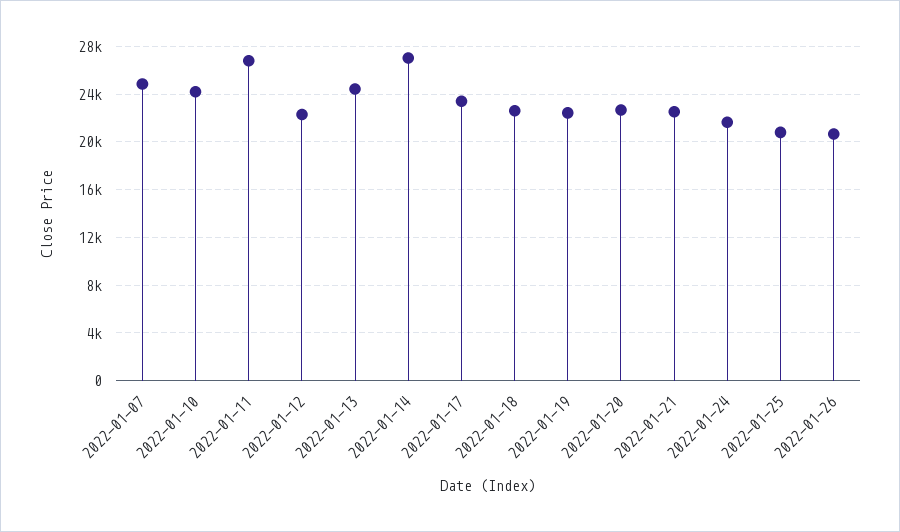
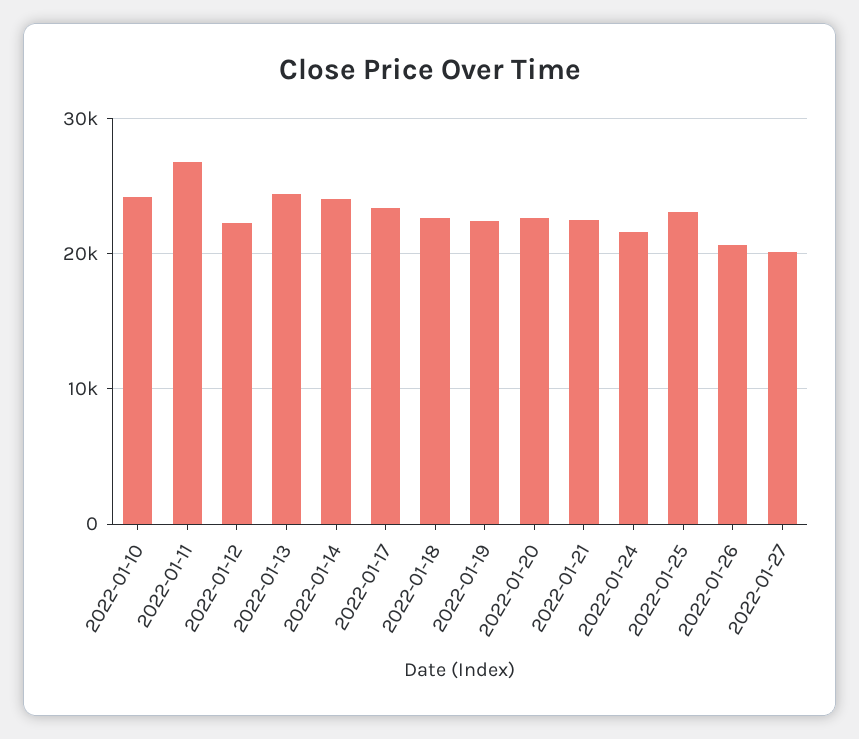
2022-01-07: 25000 -> none
2022-01-14: 27000 -> 24000
2022-01-25: 21000 -> 23000
2022-01-27: none -> 20000

